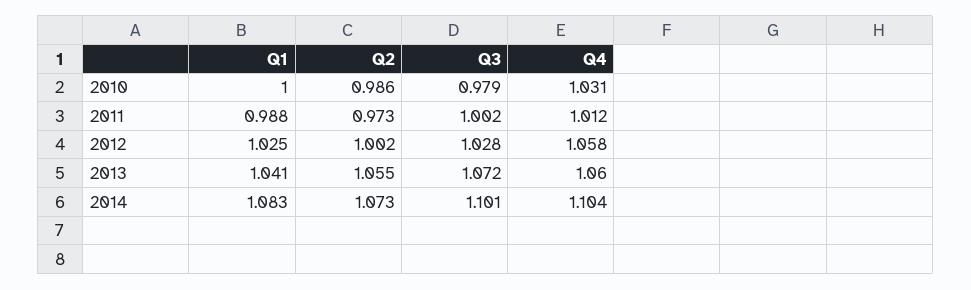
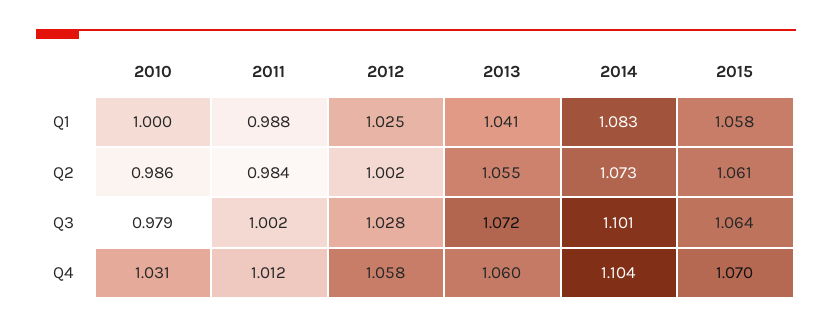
Q2, 2011: 0.973 -> 0.984
Q1, 2015: none -> 1.058
Q2, 2015: none -> 1.061
Q3, 2015: none -> 1.064
Q4, 2015: none -> 1.07

